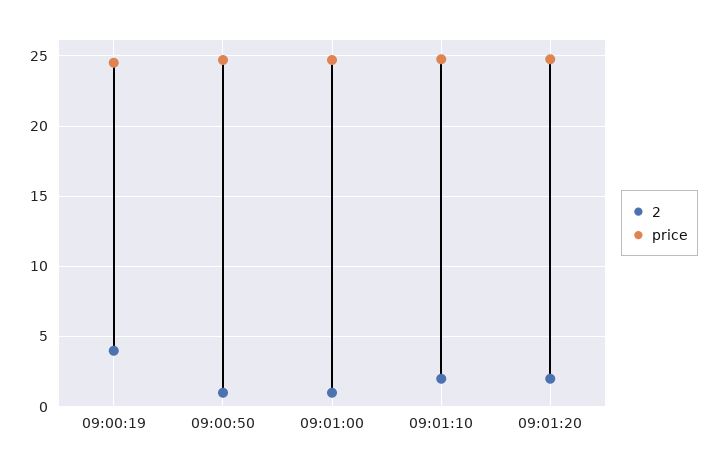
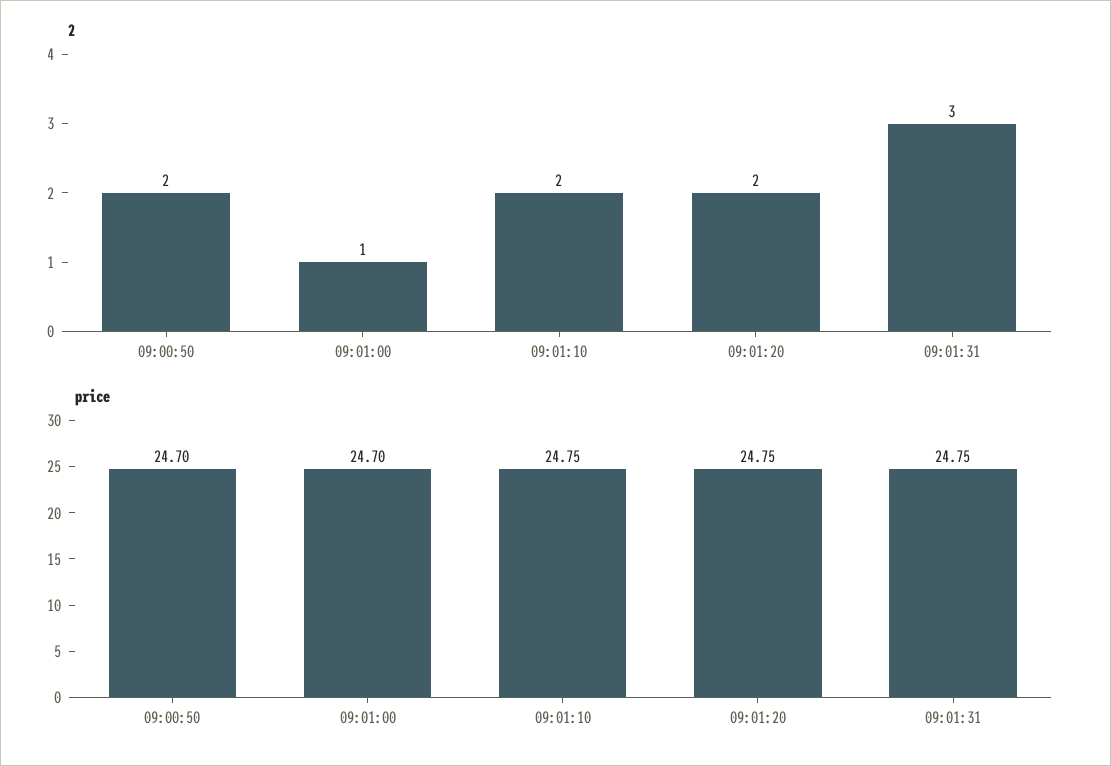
2, 09:00:19: 4 -> none
price, 09:00:19: 24.5 -> none
2, 09:00:50: 1 -> 2
2, 09:01:31: none -> 3
price, 09:01:31: none -> 24.75

